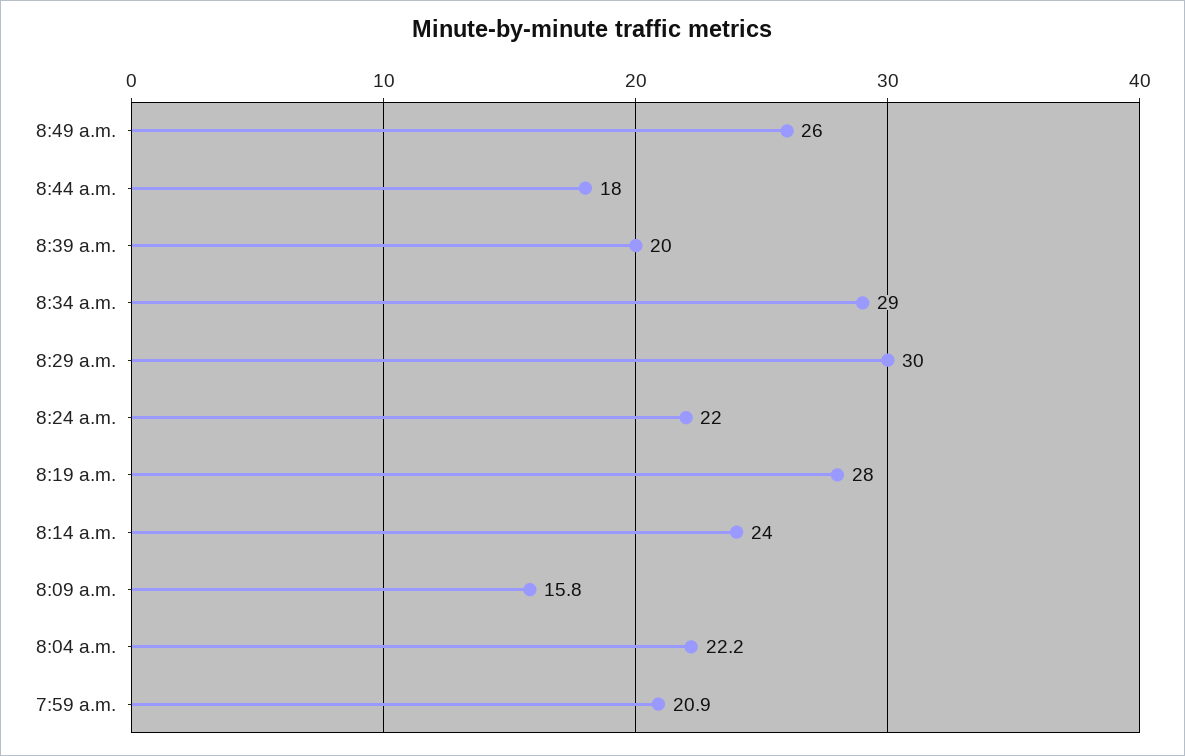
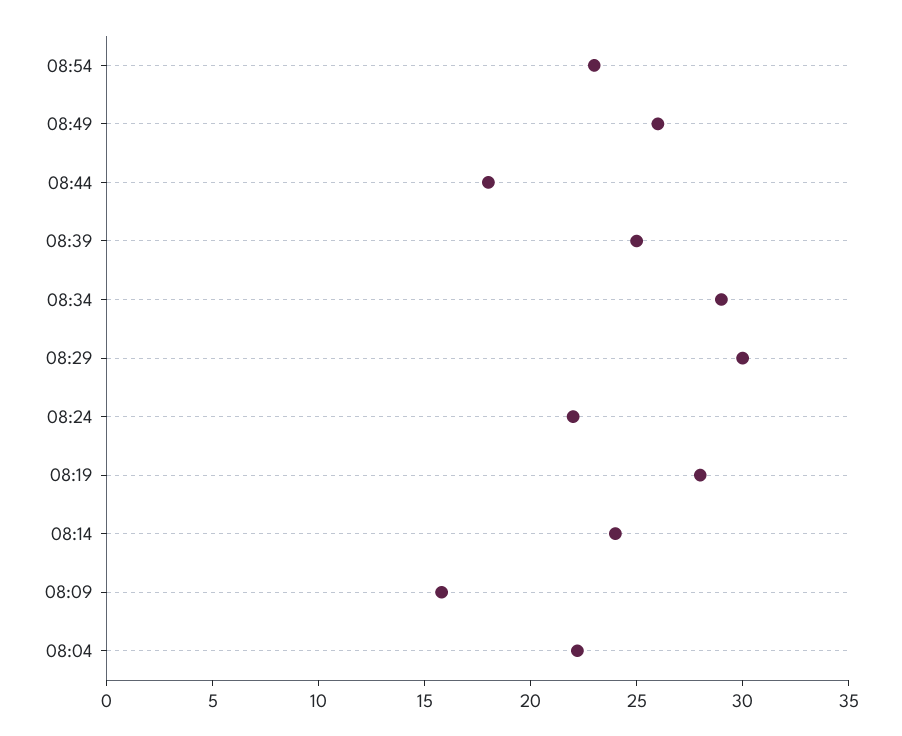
8:39 a.m.: 20 -> 25
7:59 a.m.: 20.9 -> none
08:54: none -> 23

